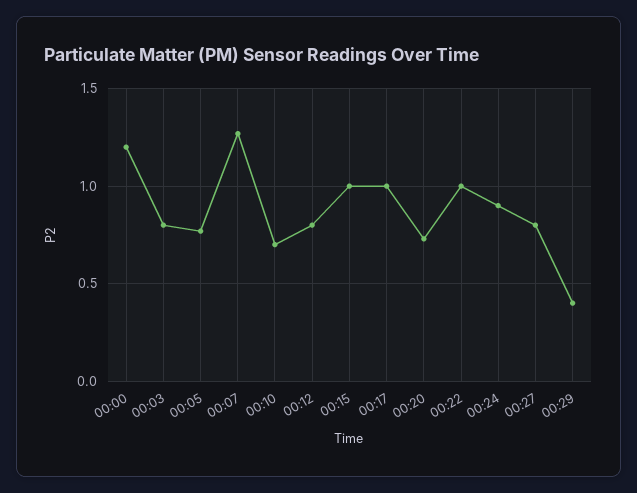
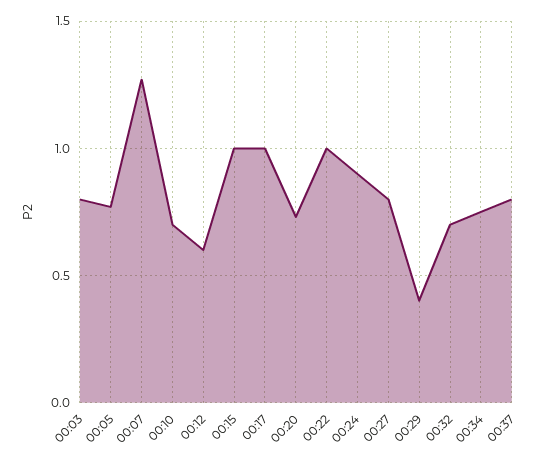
00:00: 1.2 -> none
00:12: 0.8 -> 0.6
00:32: none -> 0.7
00:34: none -> 0.75
00:37: none -> 0.8

